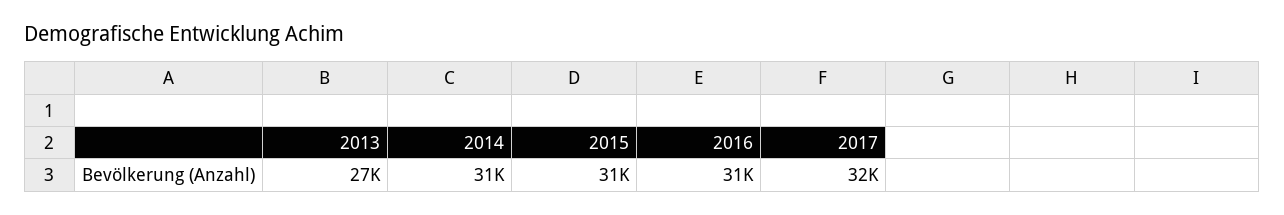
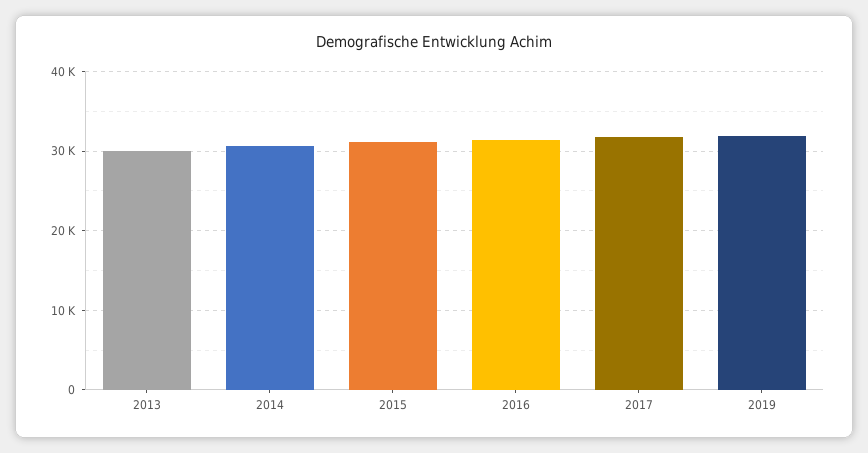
2013: 27000 -> 30000
2019: none -> 32000

